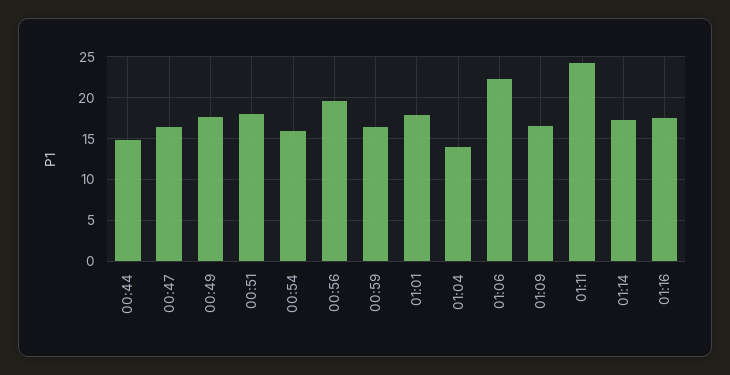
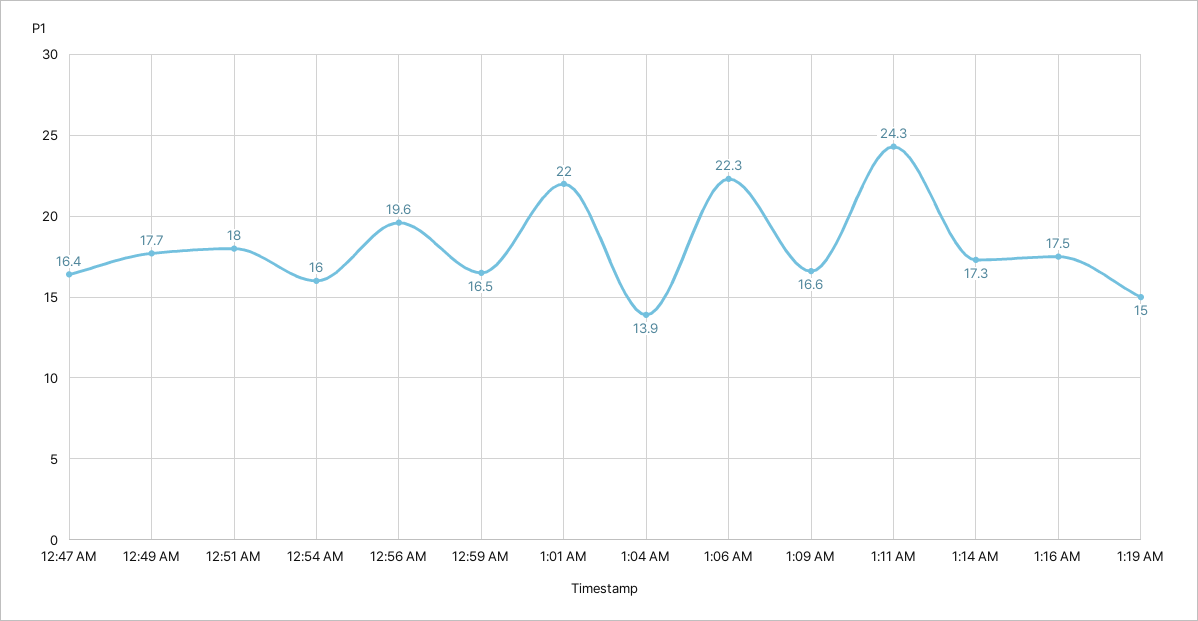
00:44: 15 -> none
01:01: 18 -> 22
1:19 AM: none -> 15

